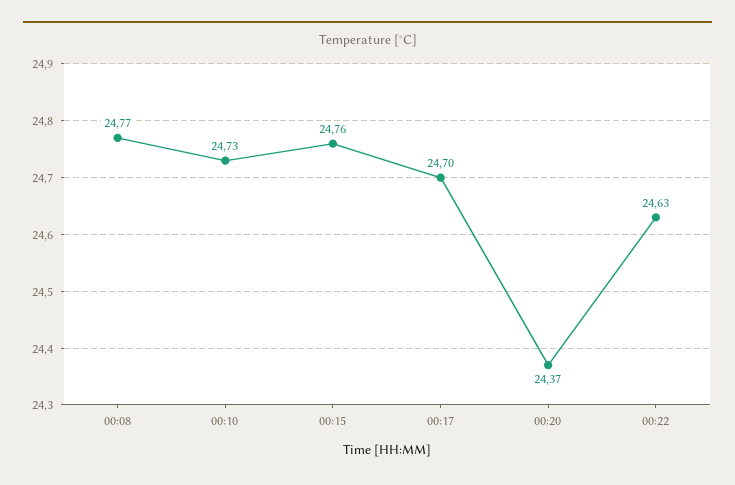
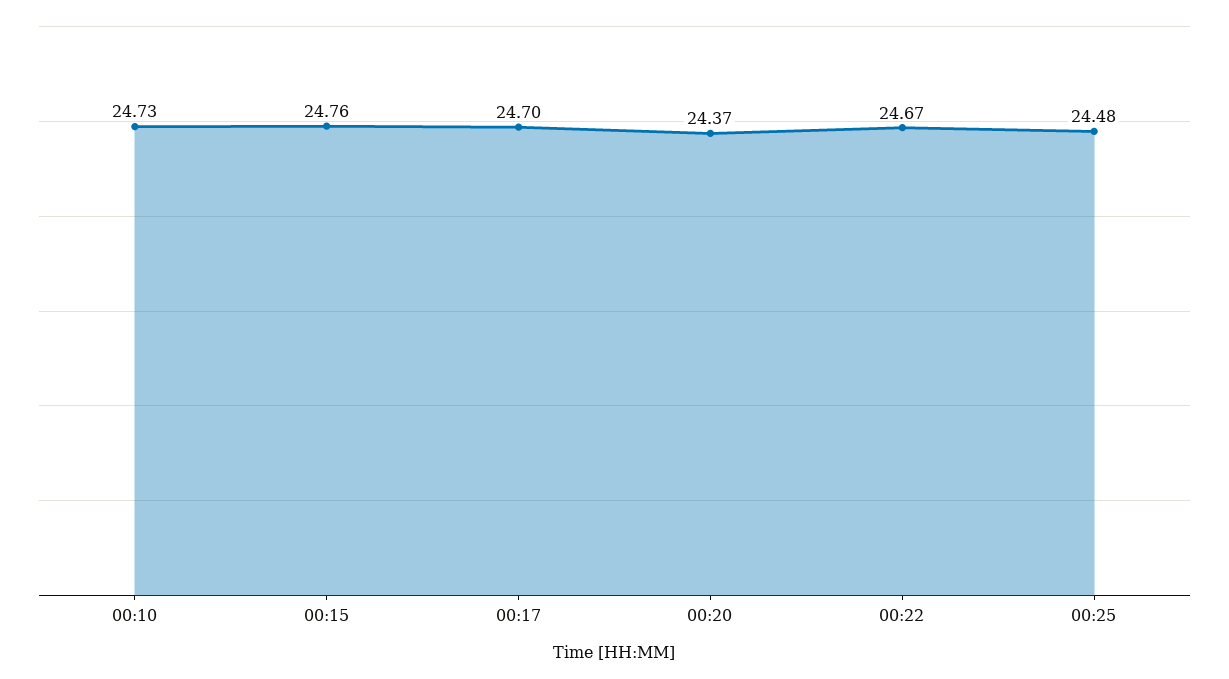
00:08: 24.77 -> none
00:22: 24.63 -> 24.67
00:25: none -> 24.48

